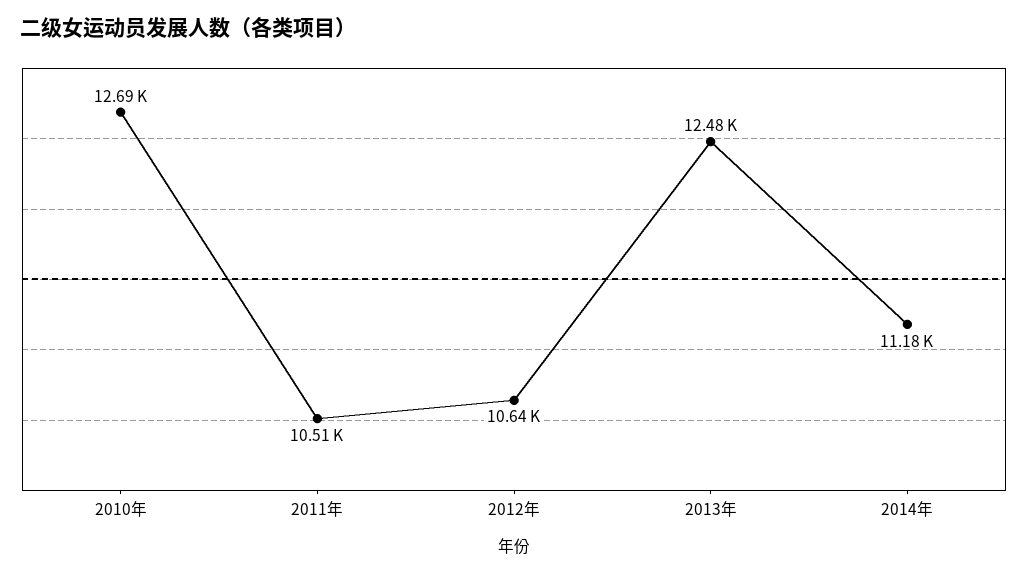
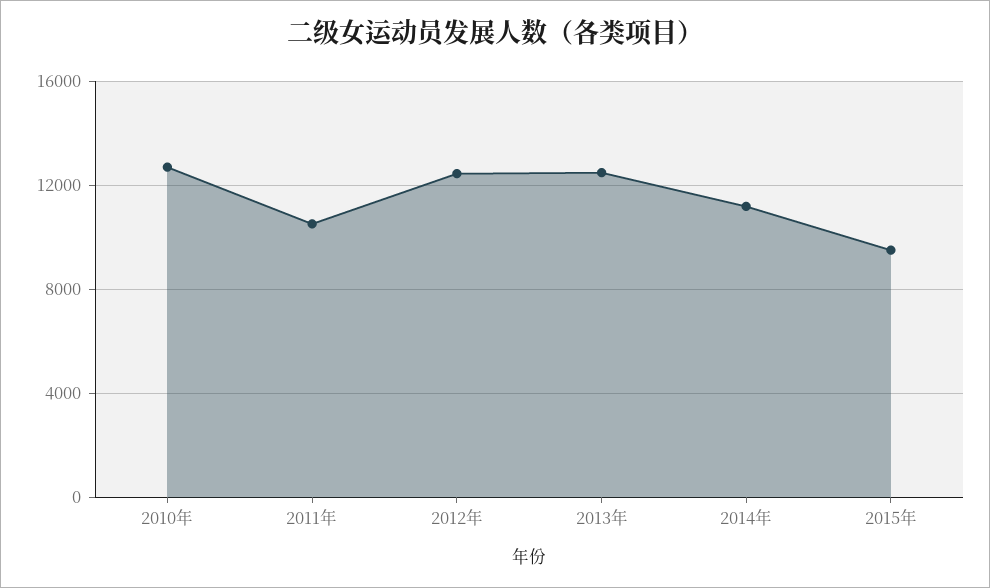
2012年: 10640 -> 12500
2015年: none -> 9500

